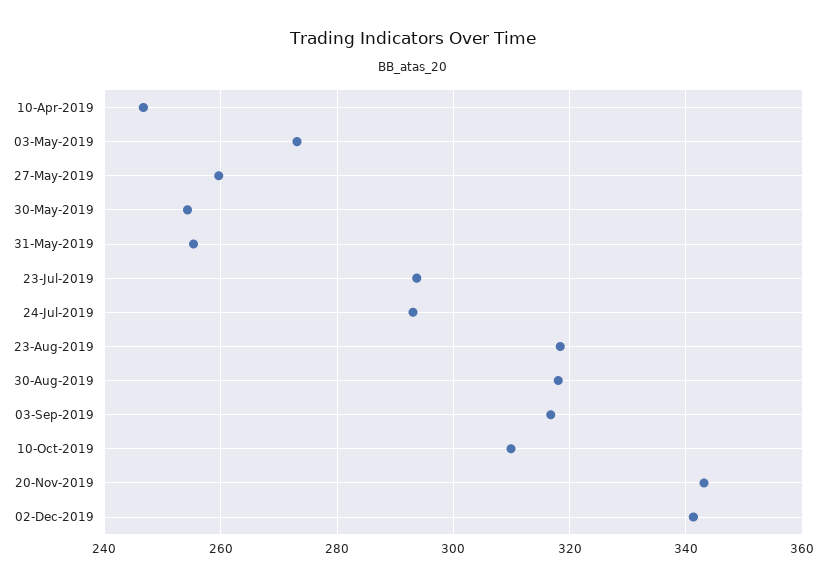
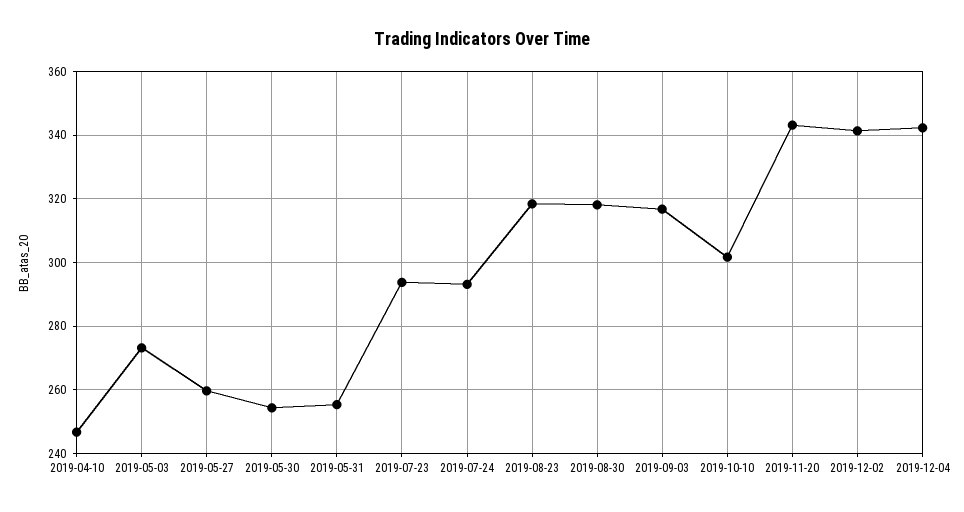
10-Oct-2019: 310 -> 302
2019-12-04: none -> 342

